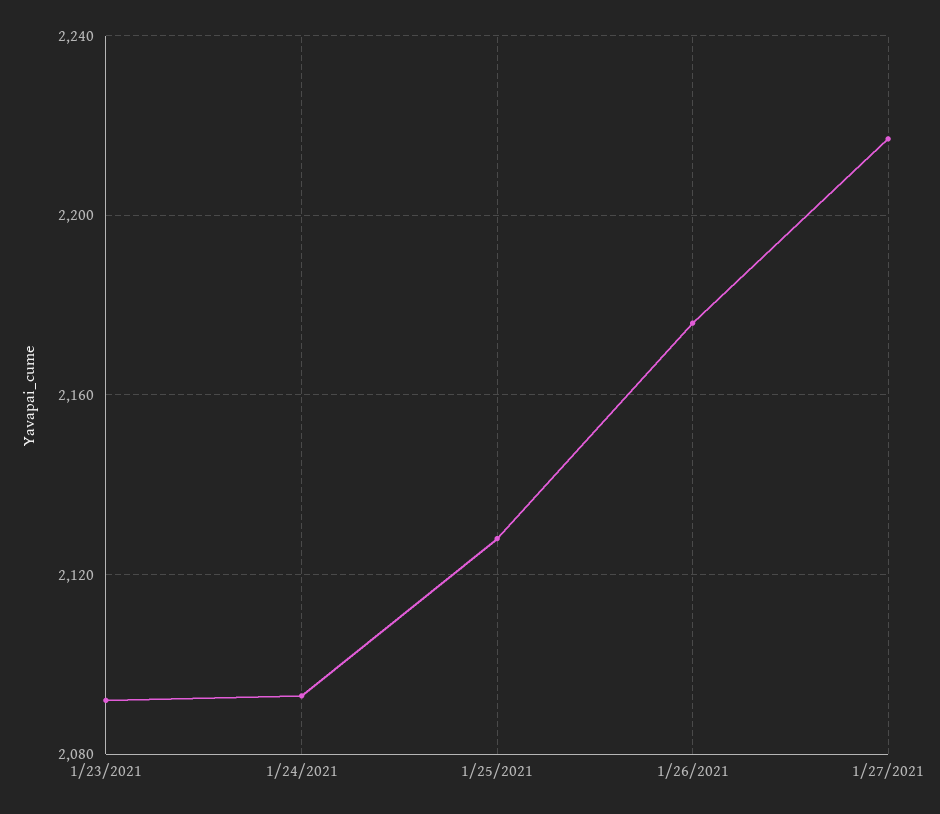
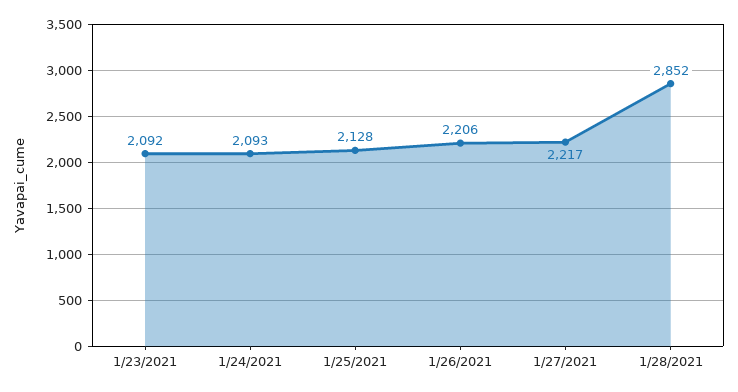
1/26/2021: 2175 -> 2206
1/28/2021: none -> 2852

